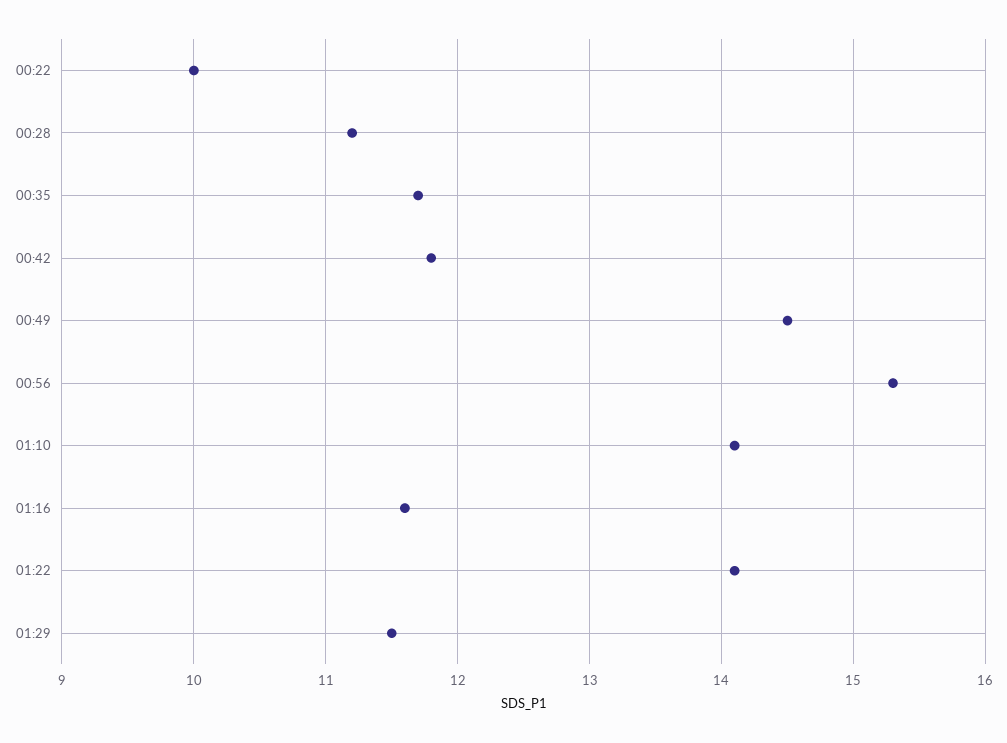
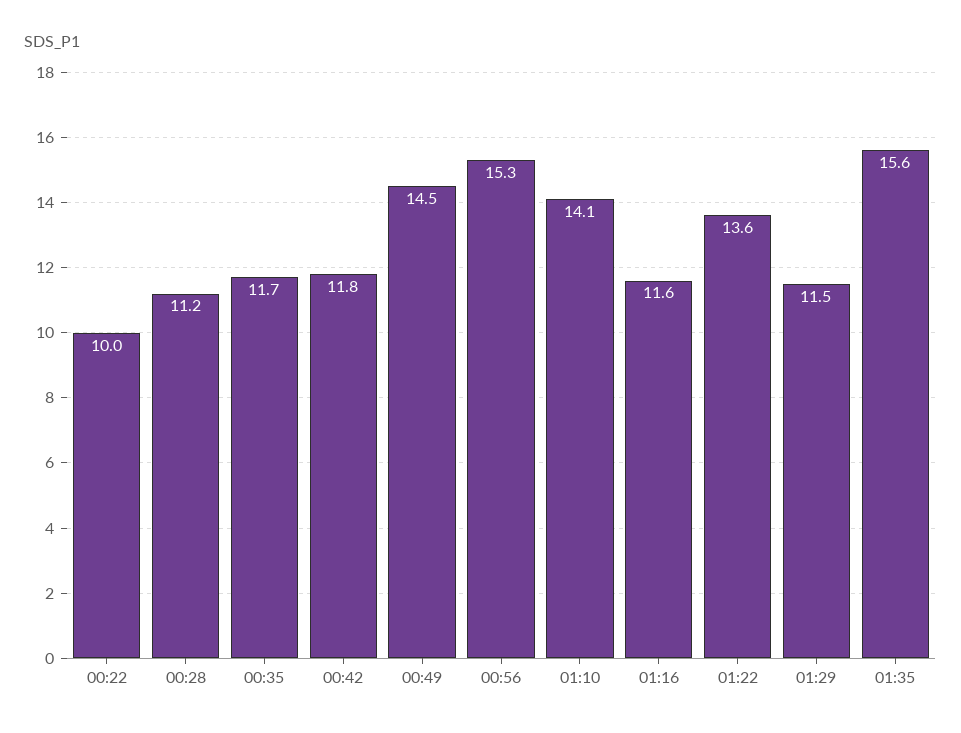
01:22: 14.1 -> 13.6
01:35: none -> 15.6

